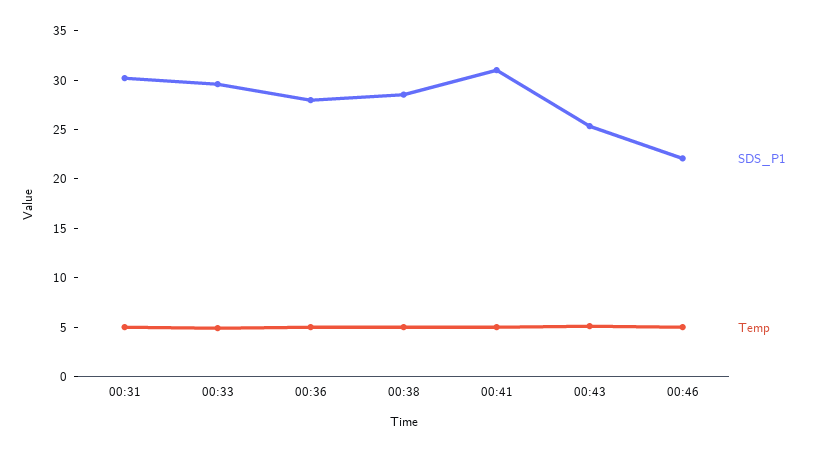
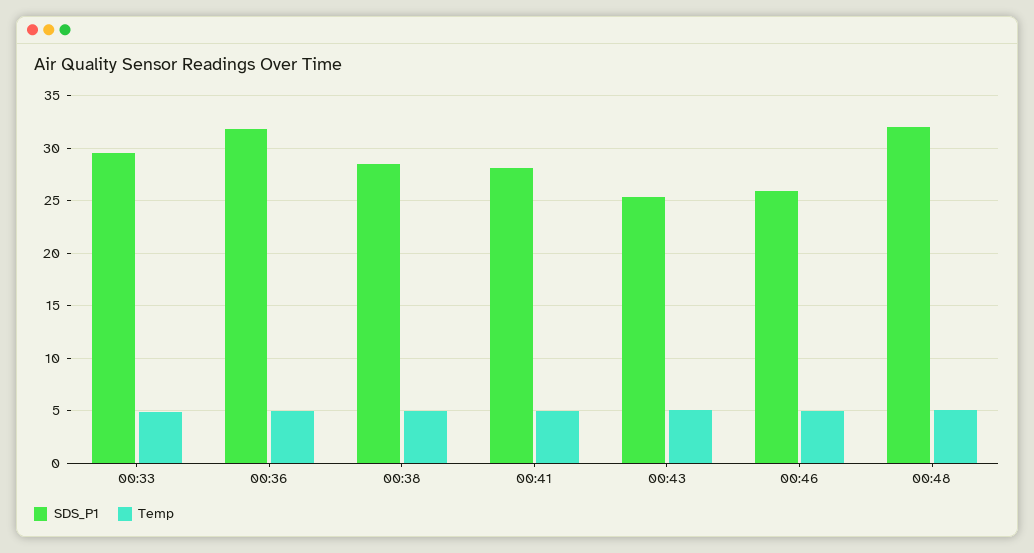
SDS_P1, 00:31: 30 -> none
Temp, 00:31: 5 -> none
SDS_P1, 00:36: 28 -> 32
SDS_P1, 00:41: 31 -> 28
SDS_P1, 00:46: 22 -> 26
SDS_P1, 00:48: none -> 32
Temp, 00:48: none -> 5

